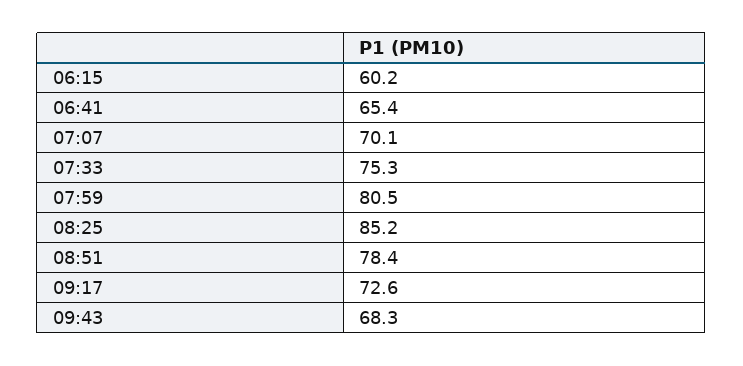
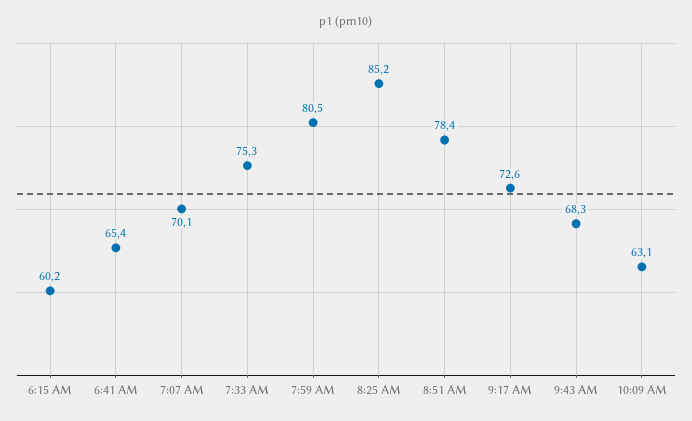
10:09 AM: none -> 63.1

